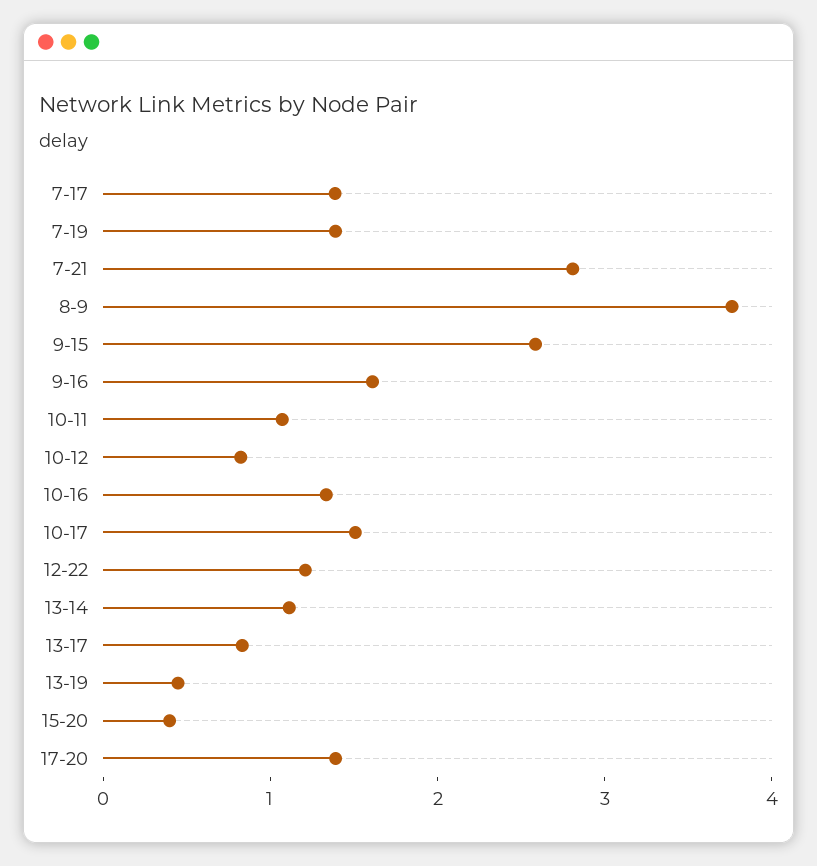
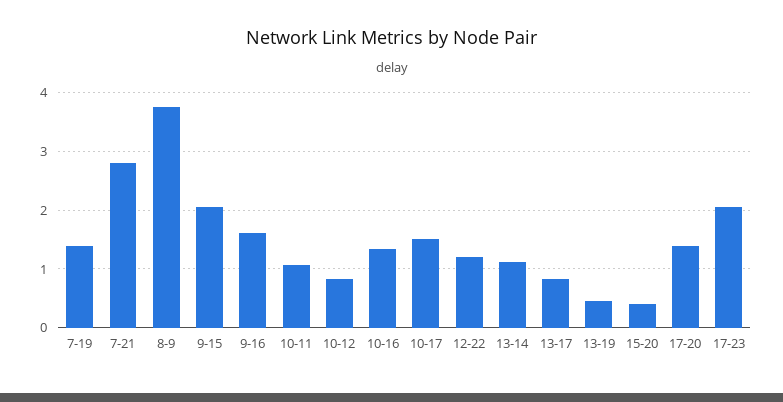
7-17: 1.4 -> none
9-15: 2.6 -> 2
17-23: none -> 2

